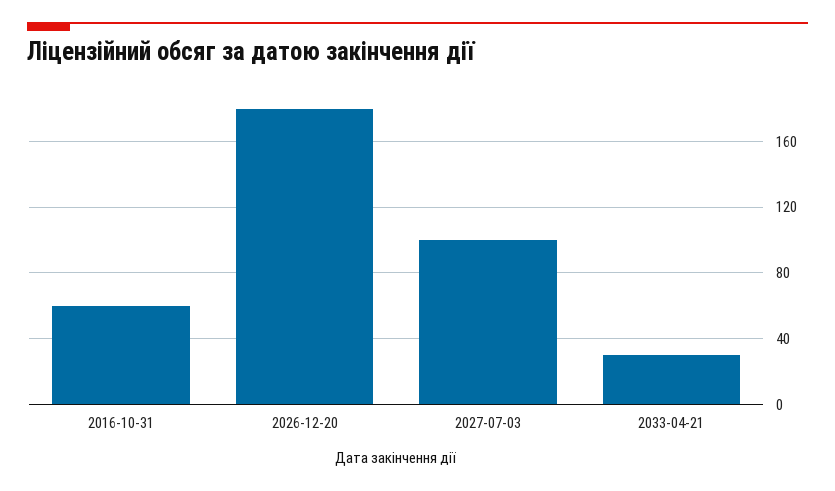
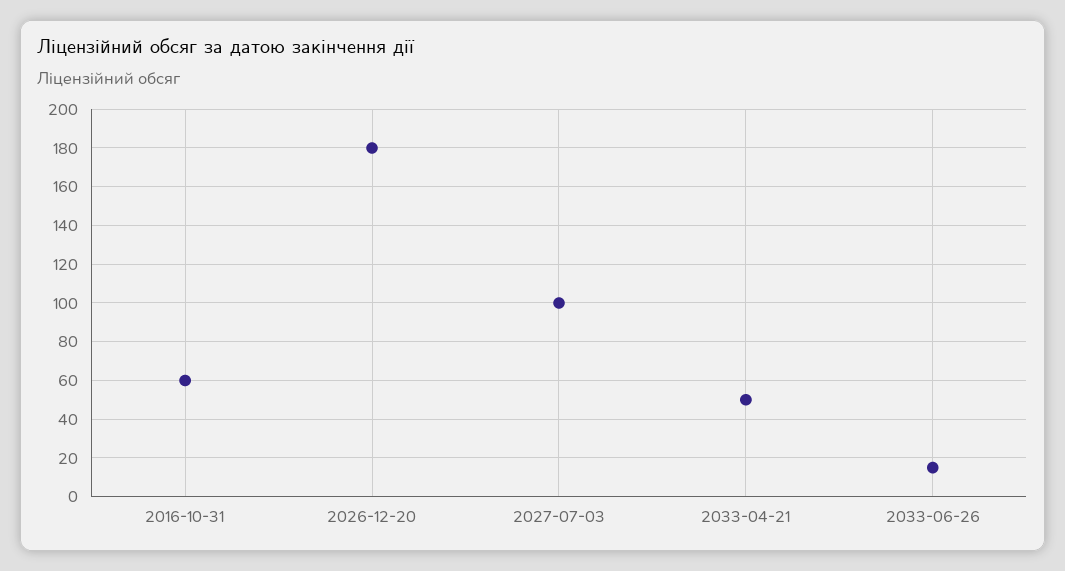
2033-04-21: 30 -> 50
2033-06-26: none -> 15

